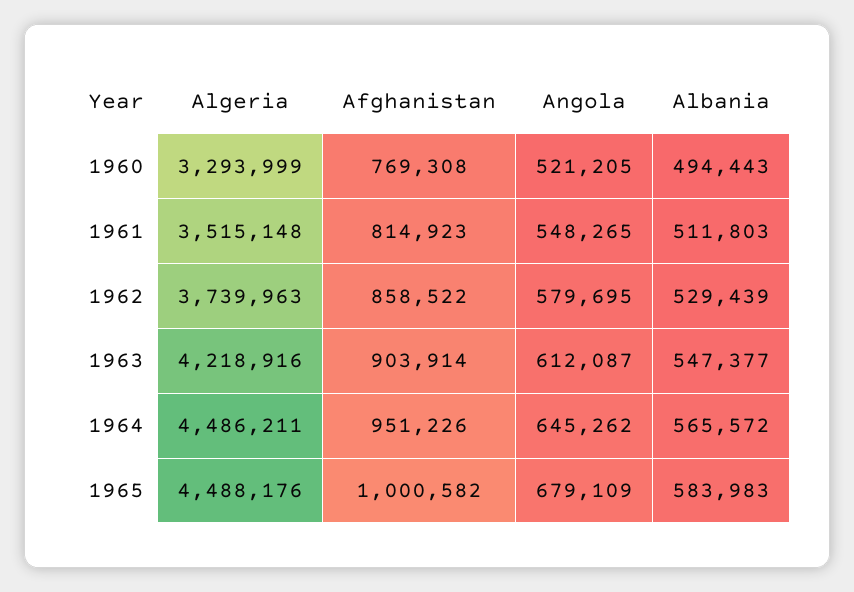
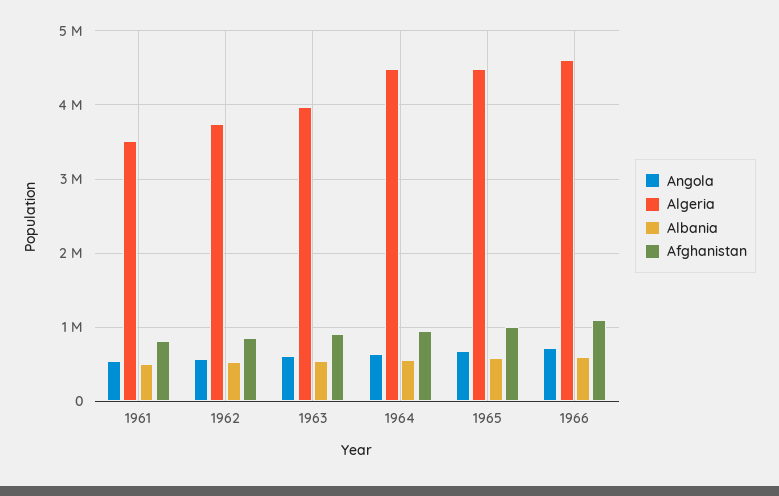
Algeria, 1960: 3293999 -> none
Afghanistan, 1960: 769308 -> none
Angola, 1960: 521205 -> none
Albania, 1960: 494443 -> none
Algeria, 1963: 4218916 -> 4000000
Angola, 1966: none -> 700000
Algeria, 1966: none -> 4600000
Albania, 1966: none -> 600000
Afghanistan, 1966: none -> 1100000

